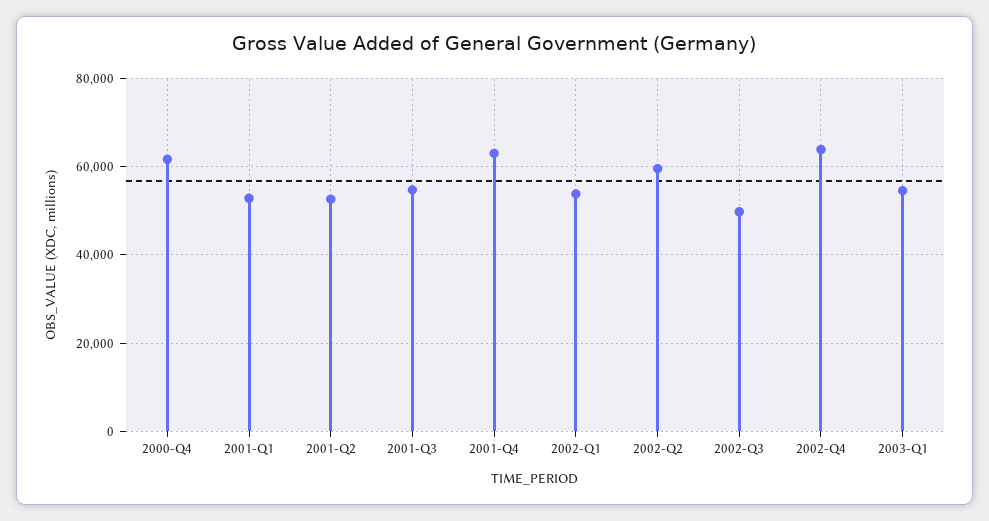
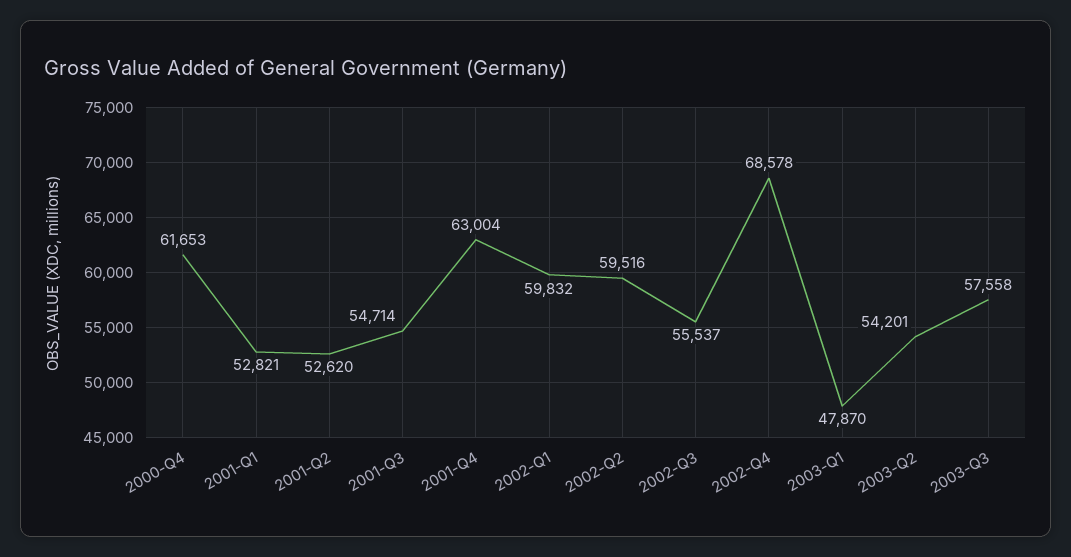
2002-Q1: 54000 -> 59832
2002-Q3: 50000 -> 55537
2002-Q4: 64000 -> 68578
2003-Q1: 54000 -> 47870
2003-Q2: none -> 54201
2003-Q3: none -> 57558

